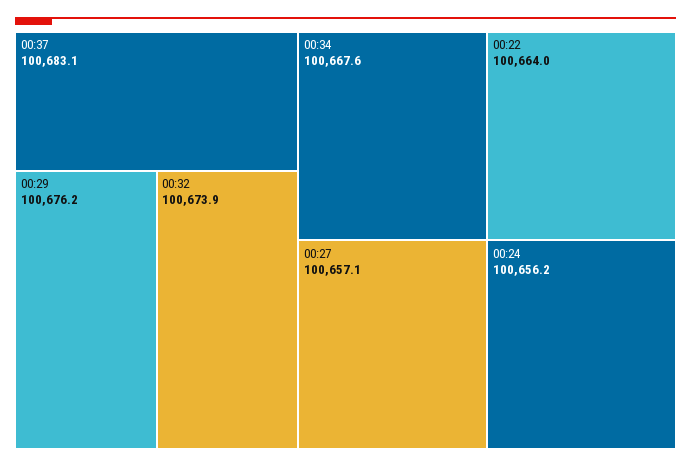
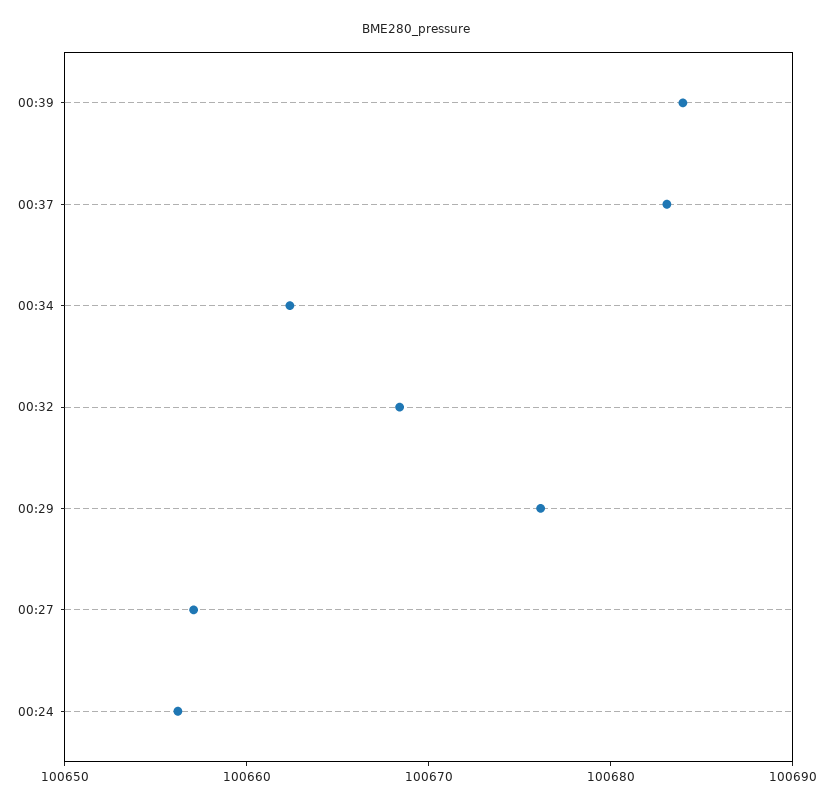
00:32: 100673.9 -> 100668
00:34: 100667.6 -> 100662
00:22: 100664 -> none
00:39: none -> 100684

